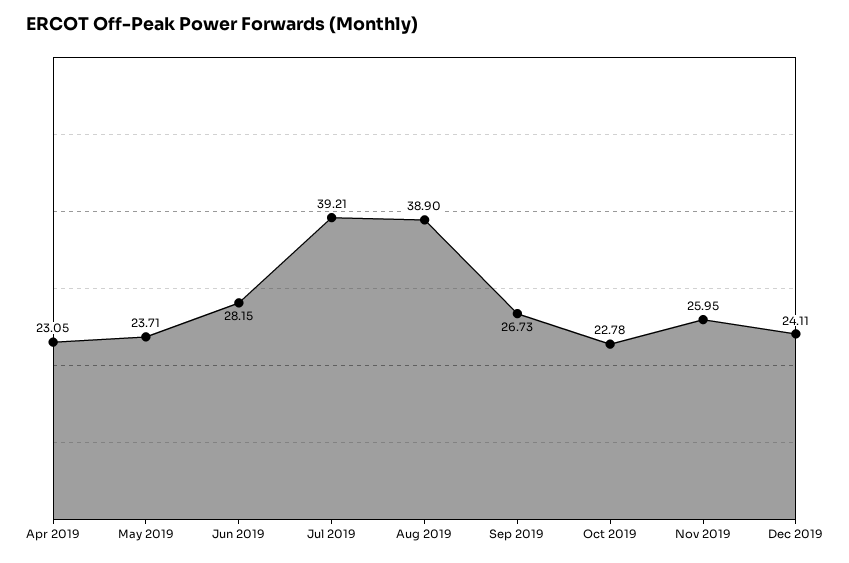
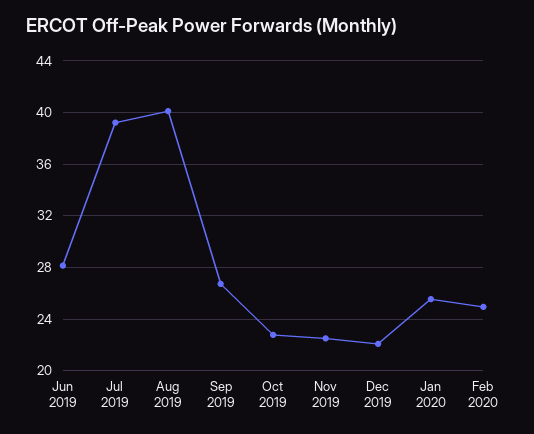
Apr 2019: 23.05 -> none
May 2019: 23.71 -> none
Aug 2019: 38.9 -> 40
Nov 2019: 25.95 -> 22.5
Dec 2019: 24.11 -> 22
Jan 2020: none -> 25.5
Feb 2020: none -> 25

